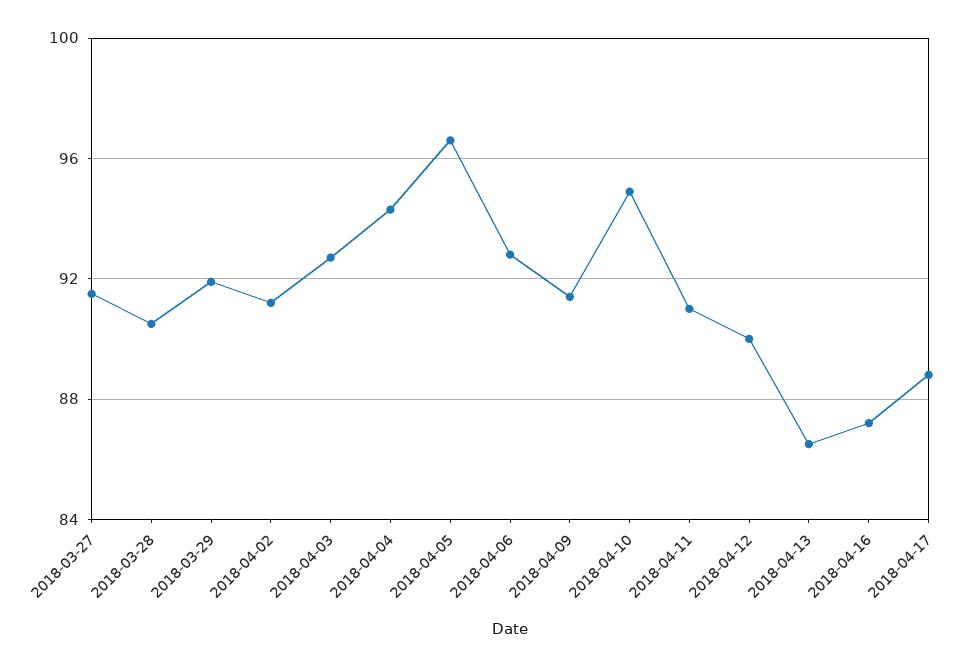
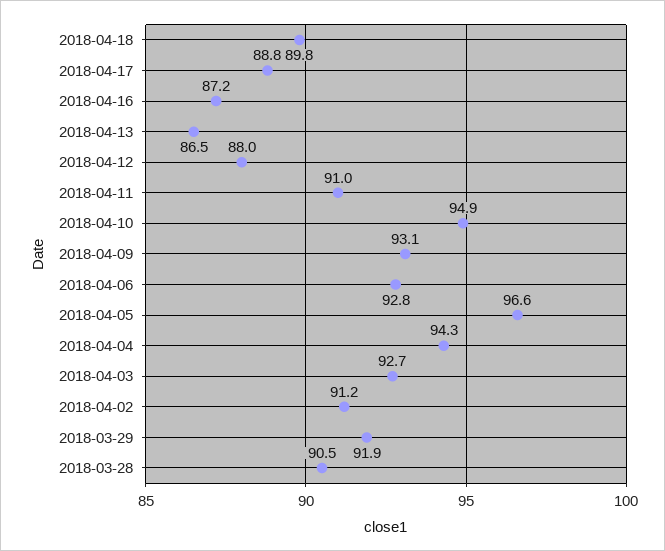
2018-03-27: 91.5 -> none
2018-04-09: 91.5 -> 93.1
2018-04-12: 90 -> 88
2018-04-18: none -> 89.8

